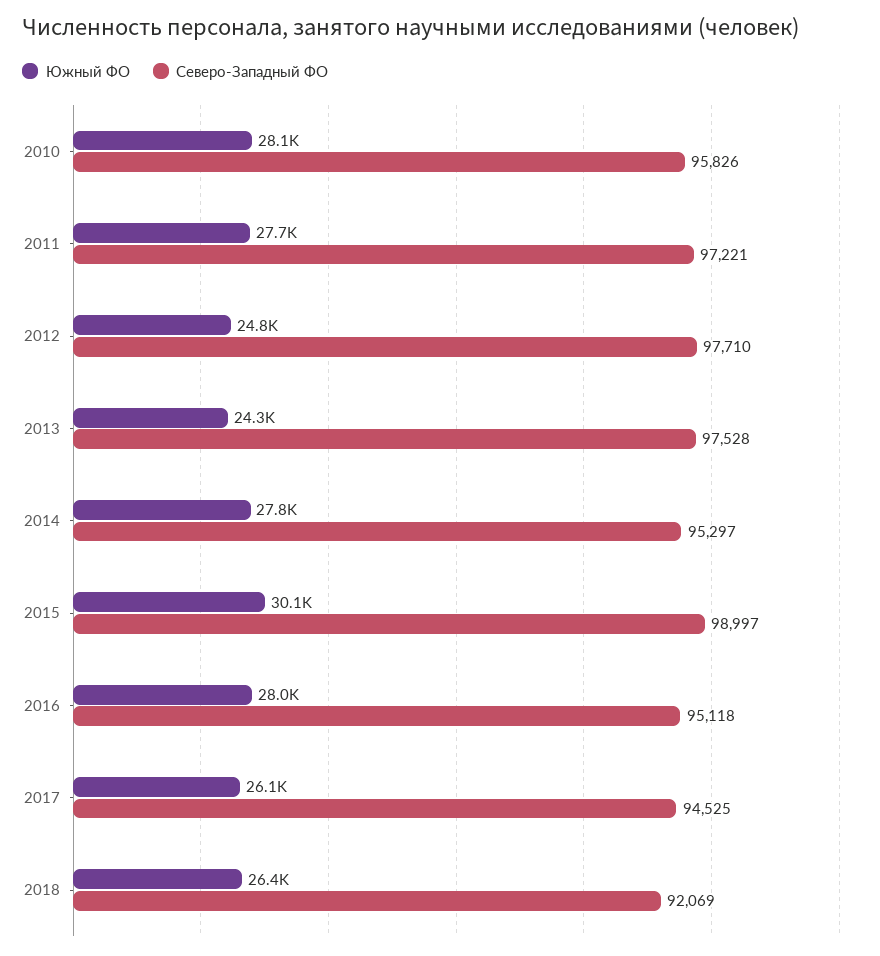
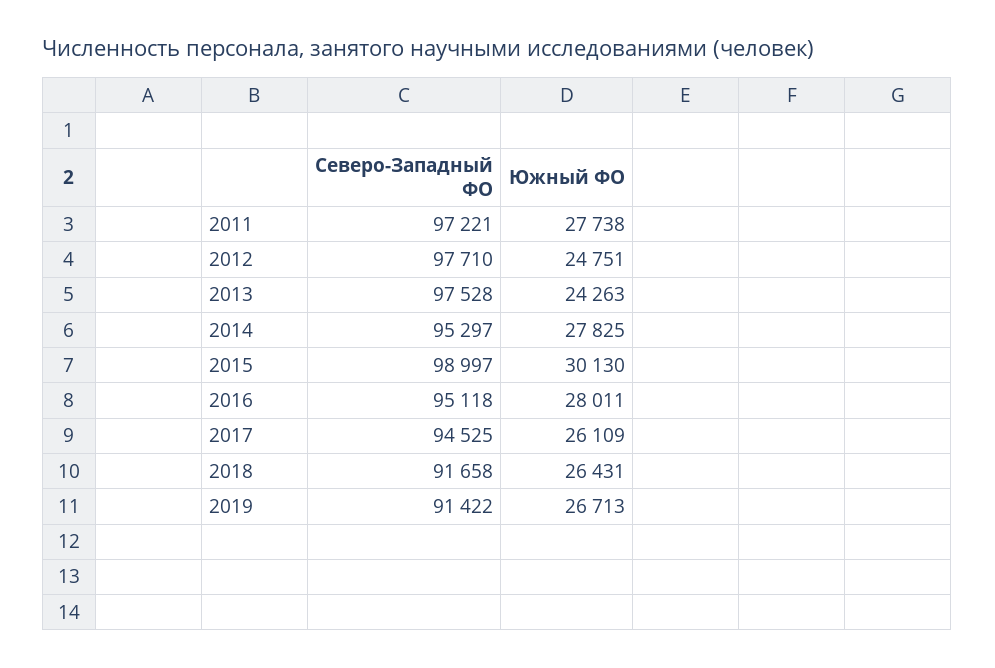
Южный ФО, 2010: 28100 -> none
Северо-Западный ФО, 2010: 95826 -> none
Северо-Западный ФО, 2018: 92069 -> 91658
Северо-Западный ФО, 2019: none -> 91422
Южный ФО, 2019: none -> 26713

